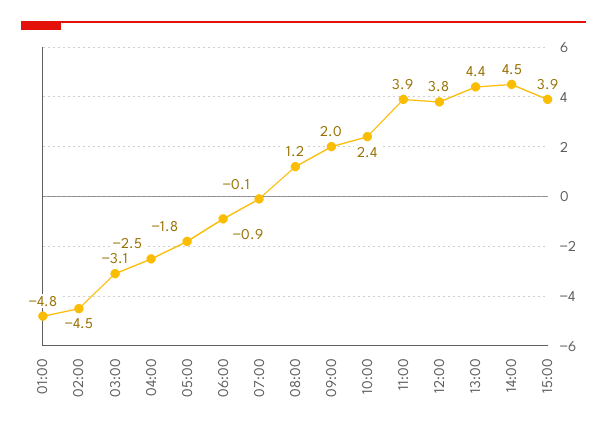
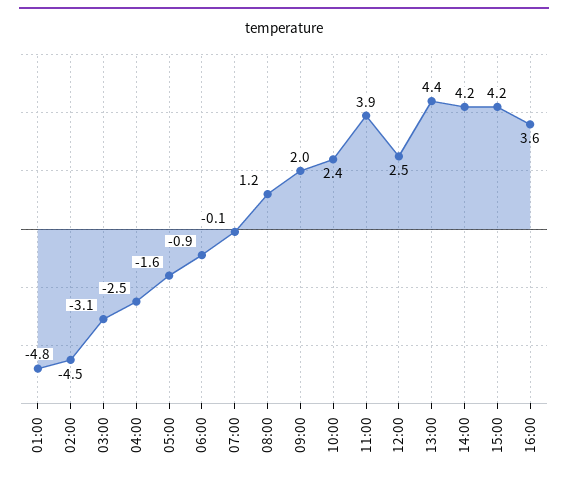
05:00: -1.8 -> -1.6
12:00: 3.8 -> 2.5
14:00: 4.5 -> 4.2
15:00: 3.9 -> 4.2
16:00: none -> 3.6

